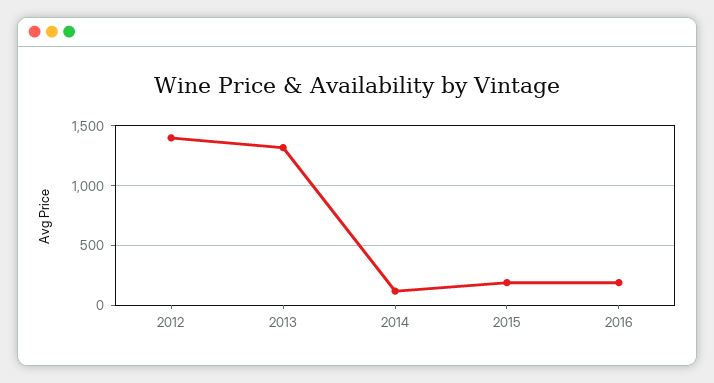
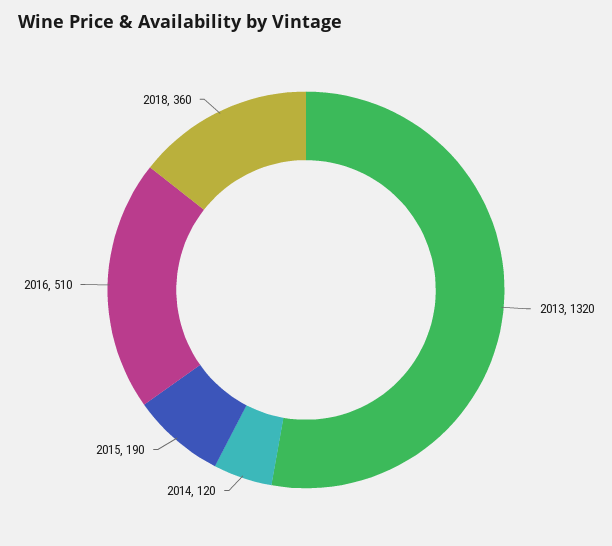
2012: 1400 -> none
2016: 200 -> 510
2018: none -> 360

